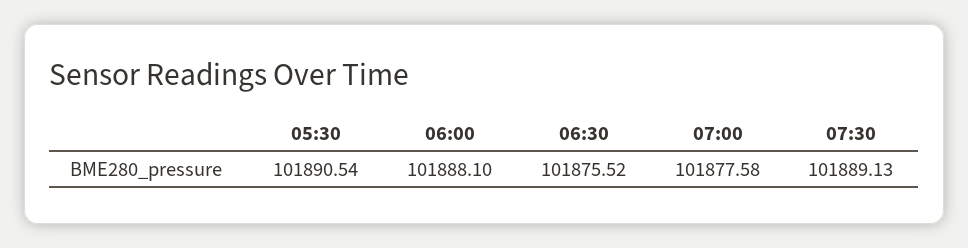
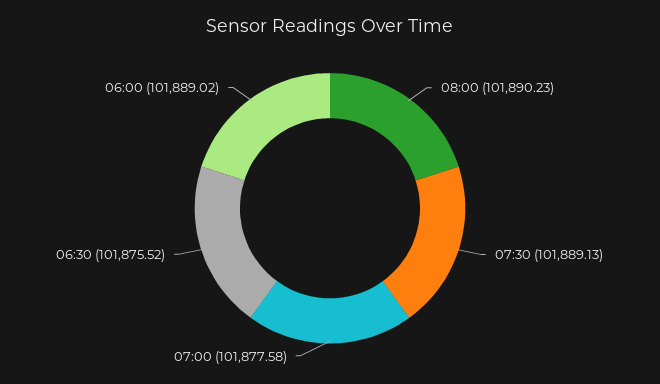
05:30: 101890.54 -> none
06:00: 101888.1 -> 101889.02
08:00: none -> 101890.23

